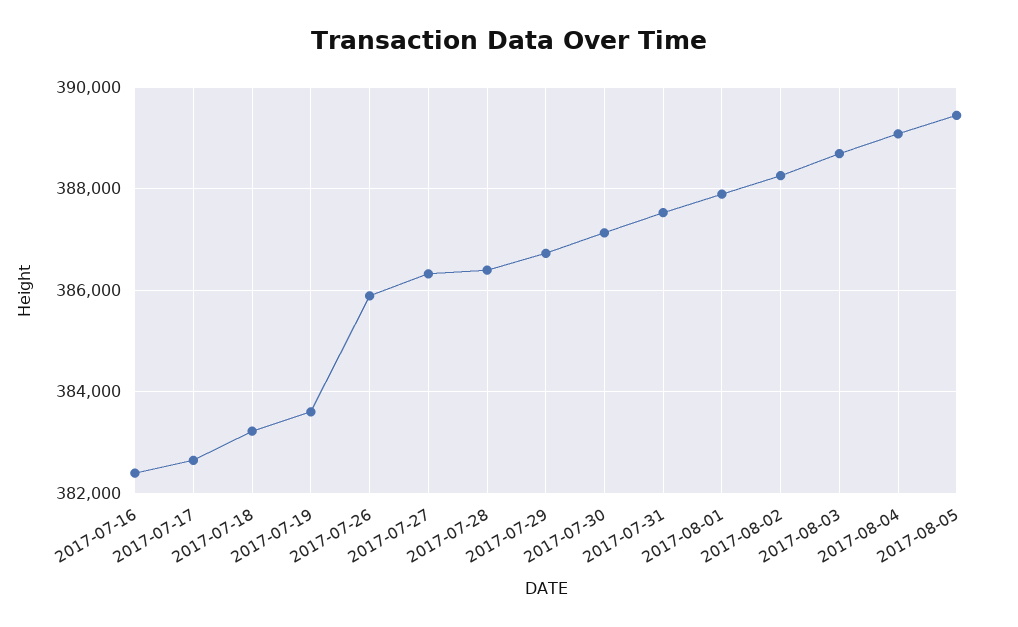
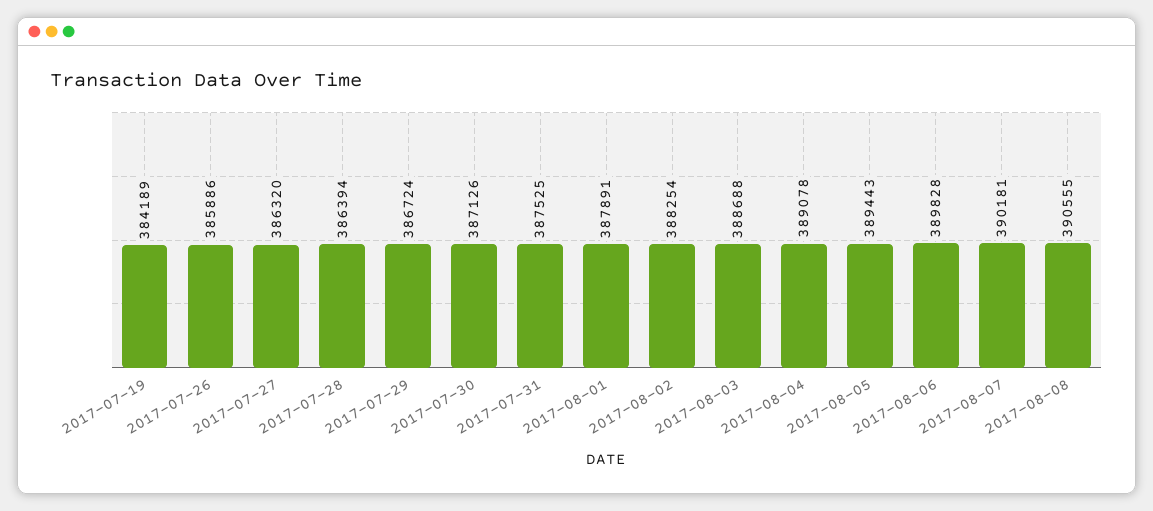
2017-07-16: 382400 -> none
2017-07-17: 382600 -> none
2017-07-18: 383200 -> none
2017-07-19: 383600 -> 384189
2017-08-06: none -> 389828
2017-08-07: none -> 390181
2017-08-08: none -> 390555

